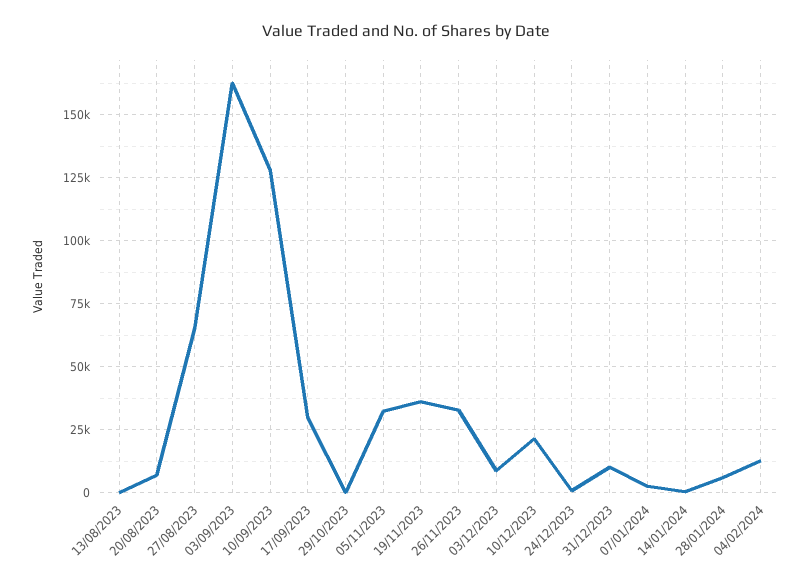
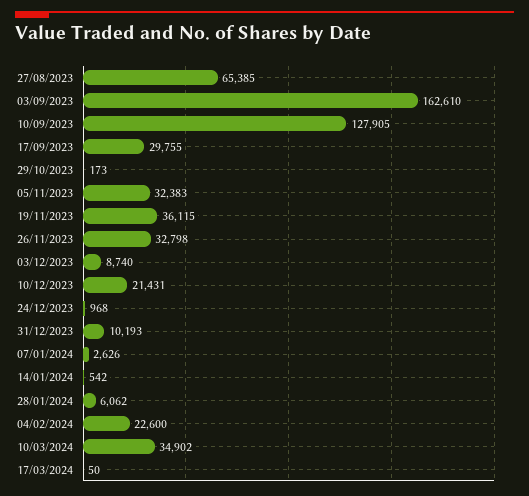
13/08/2023: 0 -> none
20/08/2023: 7500 -> none
04/02/2024: 12500 -> 22600
10/03/2024: none -> 34902
17/03/2024: none -> 50

